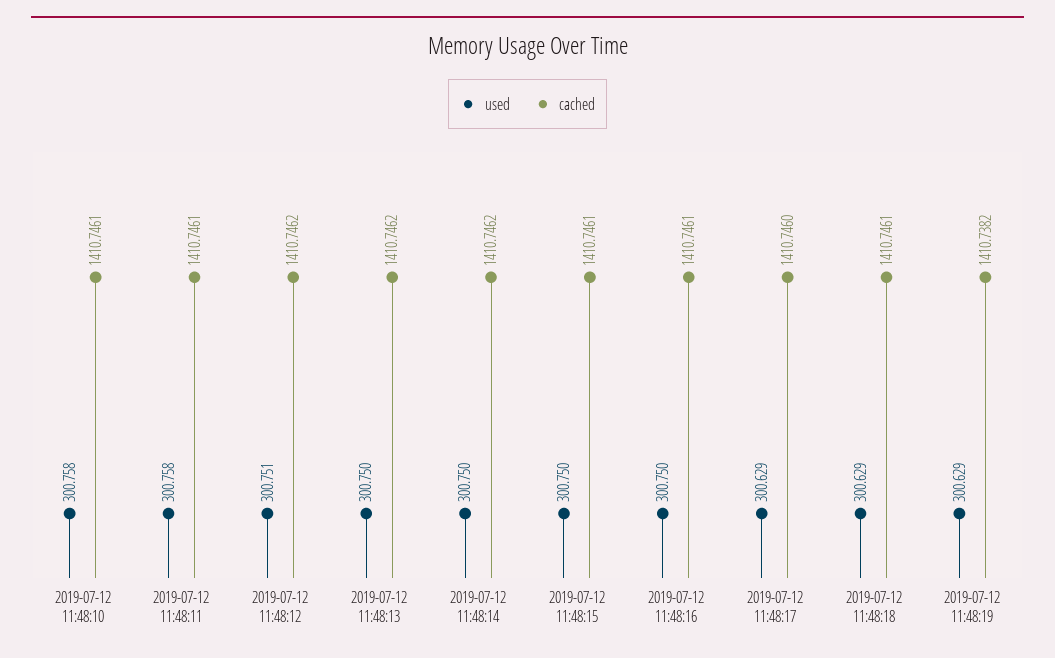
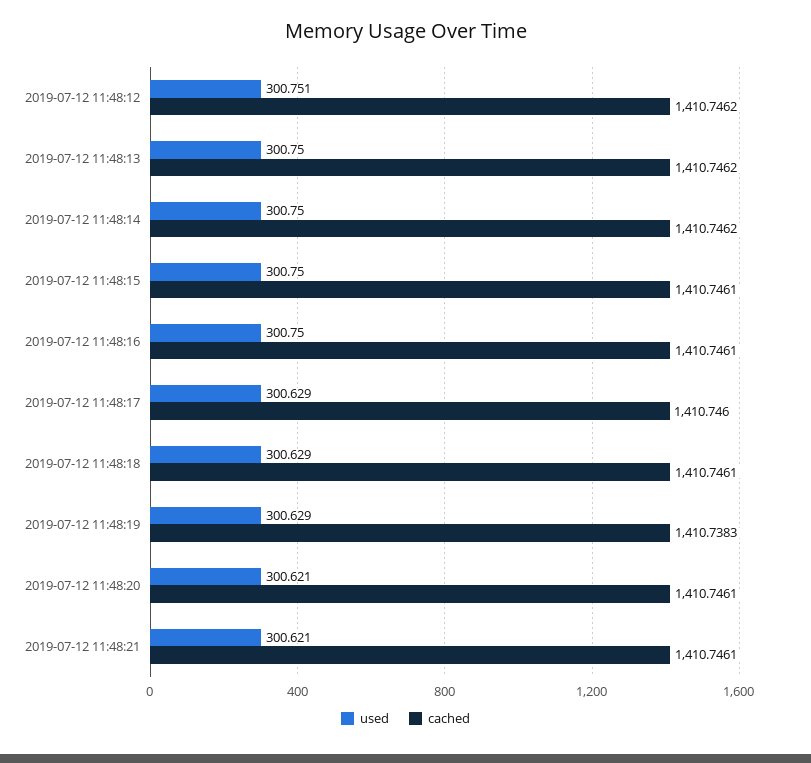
used, 2019-07-12 11:48:10: 300.758 -> none
cached, 2019-07-12 11:48:10: 1410.7461 -> none
used, 2019-07-12 11:48:11: 300.758 -> none
cached, 2019-07-12 11:48:11: 1410.7461 -> none
cached, 2019-07-12 11:48:19: 1410.7382 -> 1410.7383
used, 2019-07-12 11:48:20: none -> 300.621
cached, 2019-07-12 11:48:20: none -> 1410.7461
used, 2019-07-12 11:48:21: none -> 300.621
cached, 2019-07-12 11:48:21: none -> 1410.7461

